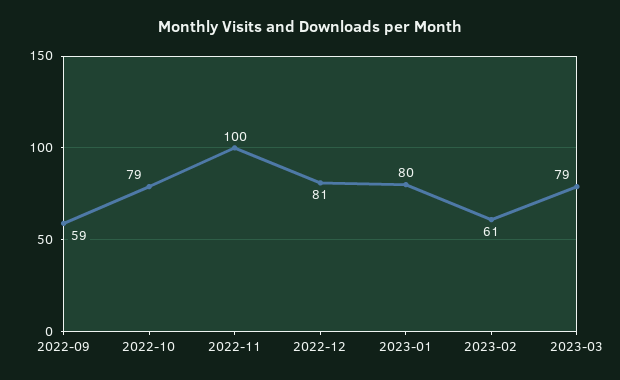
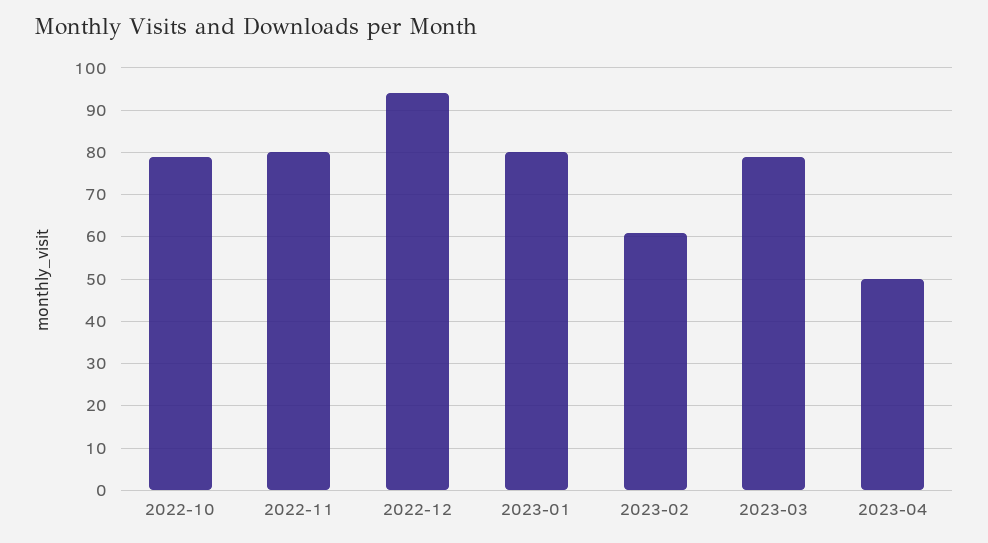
2022-09: 59 -> none
2022-11: 100 -> 80
2022-12: 81 -> 95
2023-04: none -> 50

